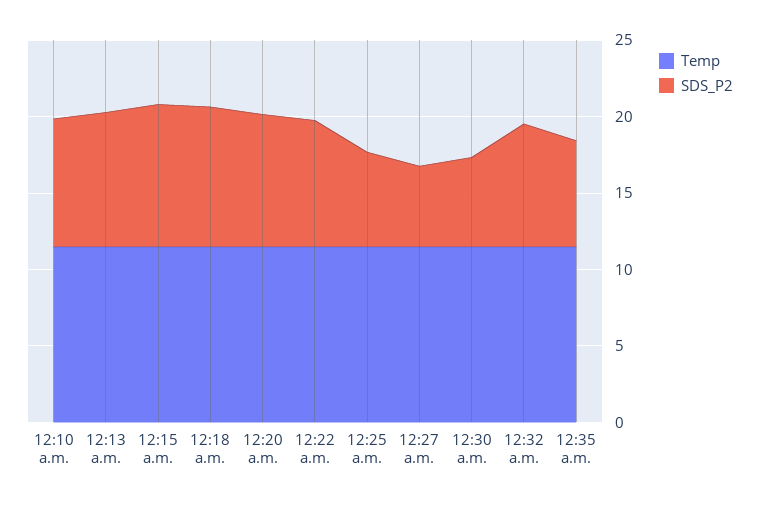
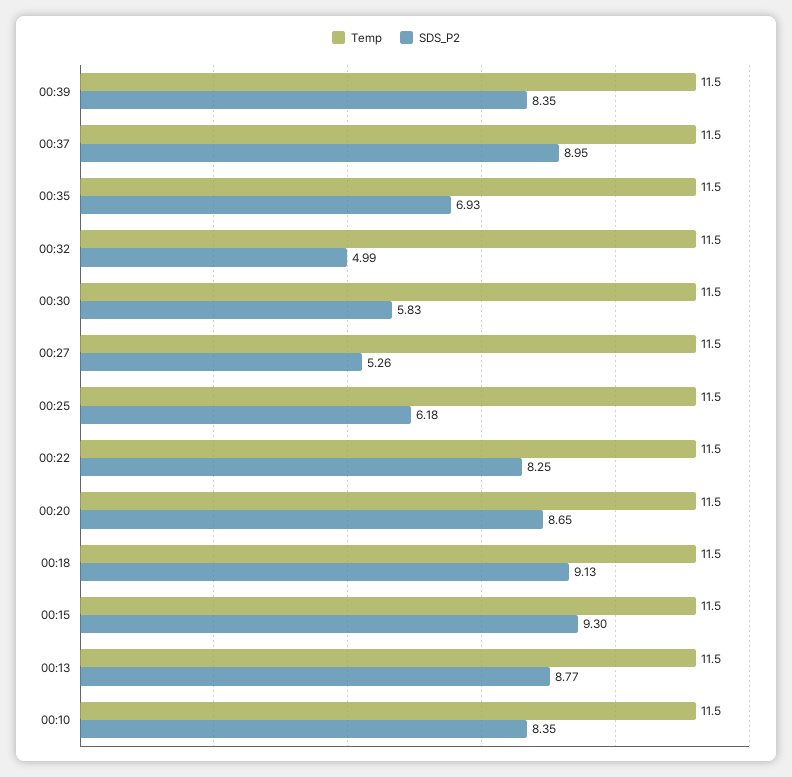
SDS_P2, 12:32 a.m.: 8 -> 4.99
Temp, 00:39: none -> 11.5
SDS_P2, 00:39: none -> 8.35
Temp, 00:37: none -> 11.5
SDS_P2, 00:37: none -> 8.95

